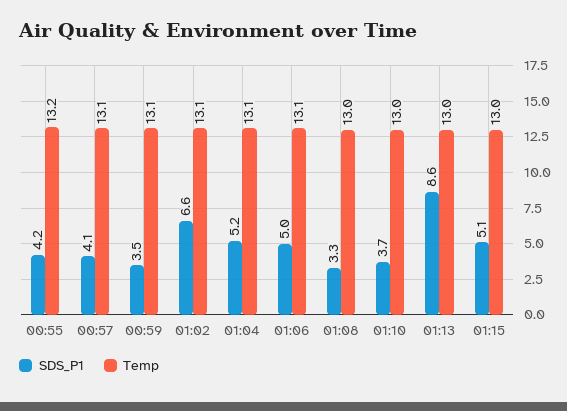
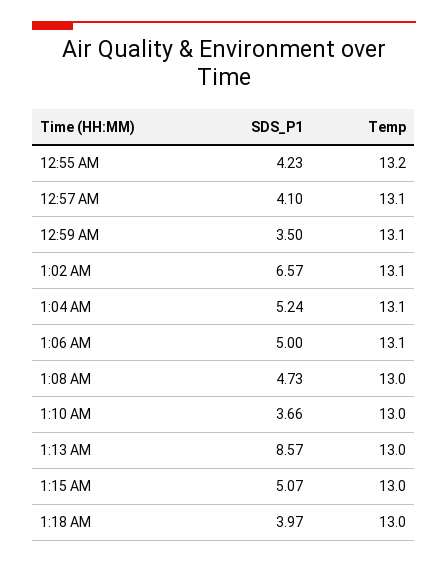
SDS_P1, 01:08: 3.3 -> 4.73
SDS_P1, 1:18 AM: none -> 3.97
Temp, 1:18 AM: none -> 13

